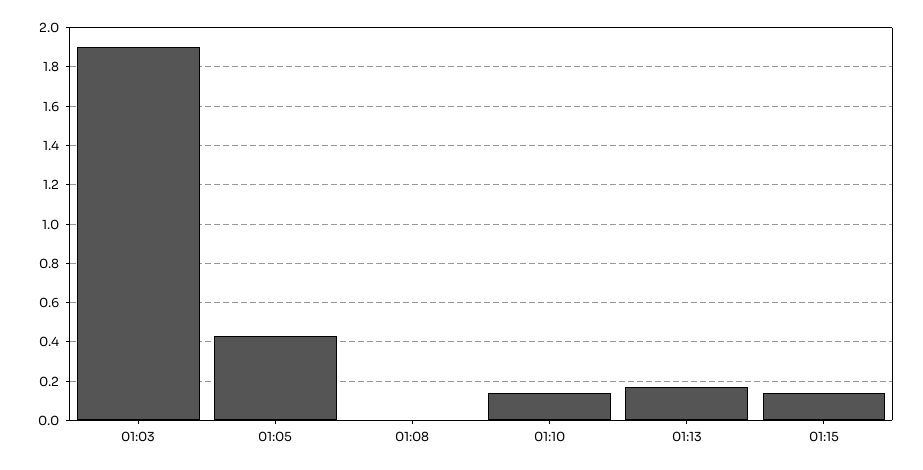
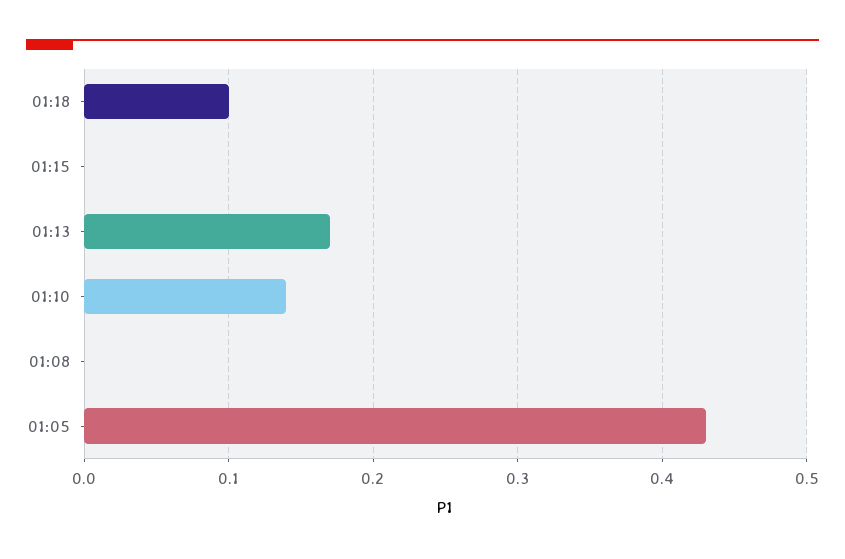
01:03: 1.9 -> none
01:15: 0.15 -> 0
01:18: none -> 0.1

